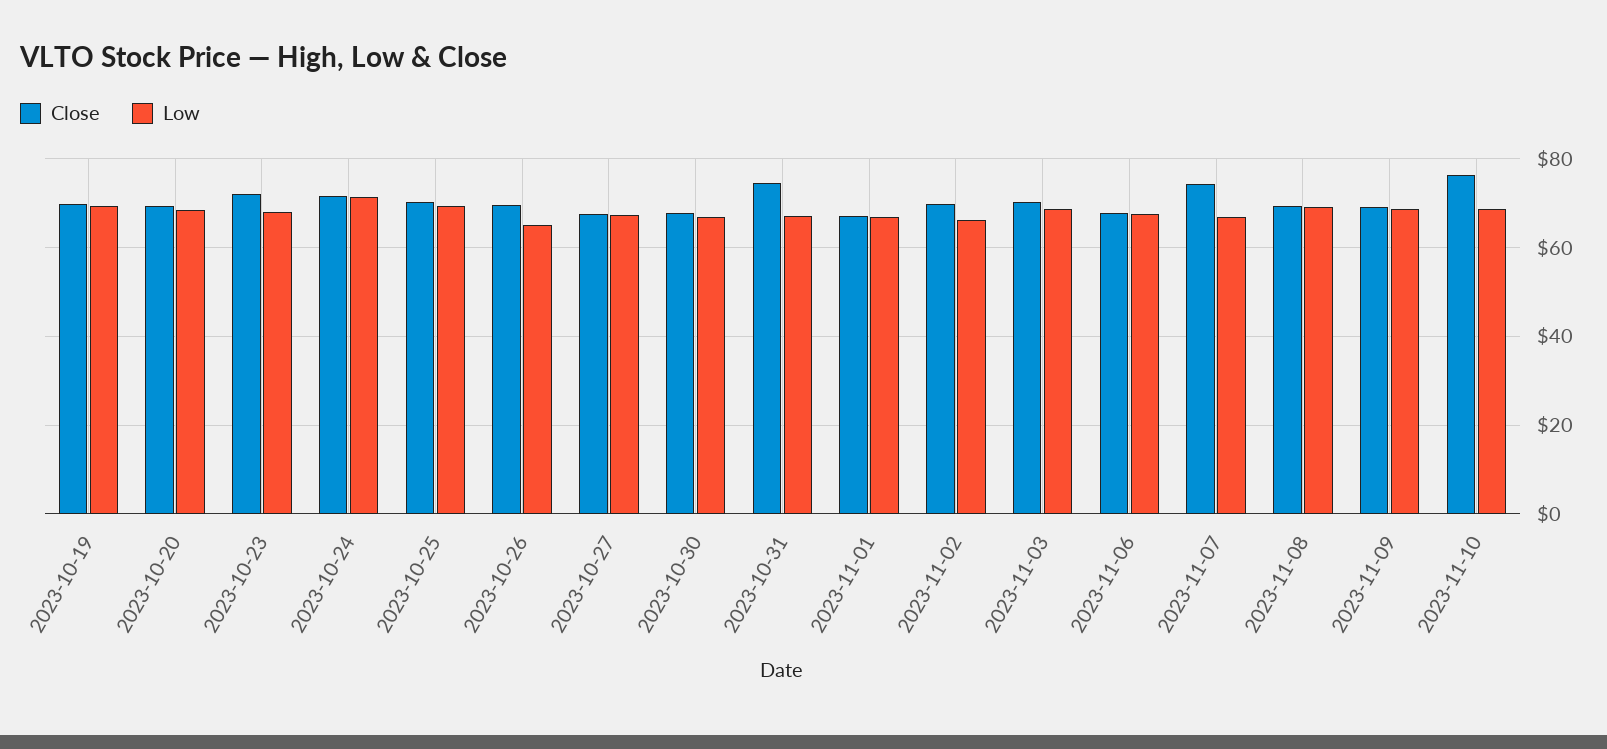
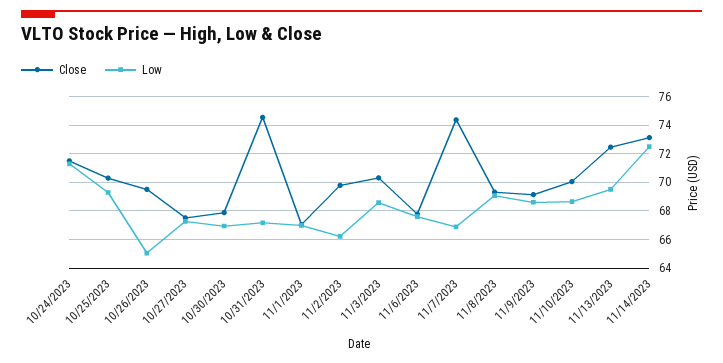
Close, 2023-10-19: 70 -> none
Low, 2023-10-19: 70 -> none
Close, 2023-10-20: 70 -> none
Low, 2023-10-20: 68 -> none
Close, 2023-10-23: 72 -> none
Low, 2023-10-23: 68 -> none
Close, 2023-11-10: 76 -> 70
Close, 11/13/2023: none -> 72.5
Low, 11/13/2023: none -> 69.5
Close, 11/14/2023: none -> 73
Low, 11/14/2023: none -> 72.5

